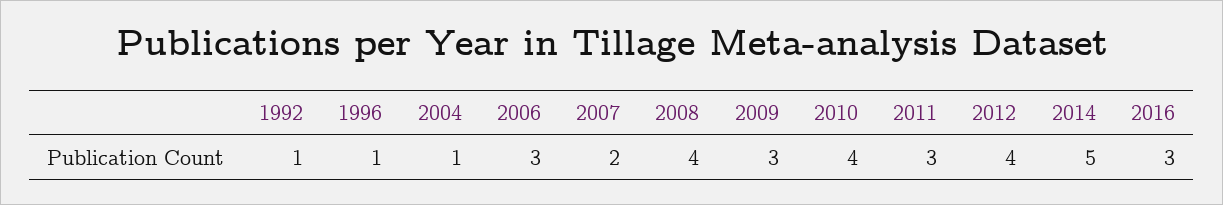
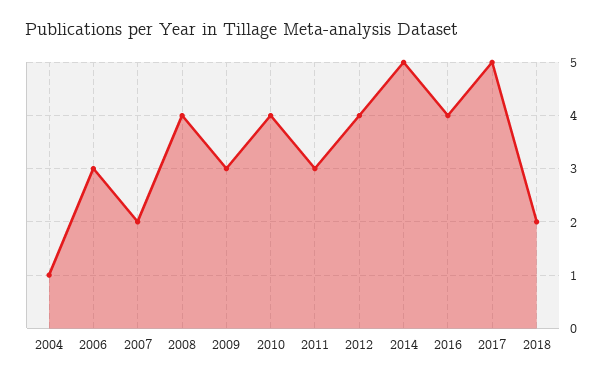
1992: 1 -> none
1996: 1 -> none
2016: 3 -> 4
2017: none -> 5
2018: none -> 2

